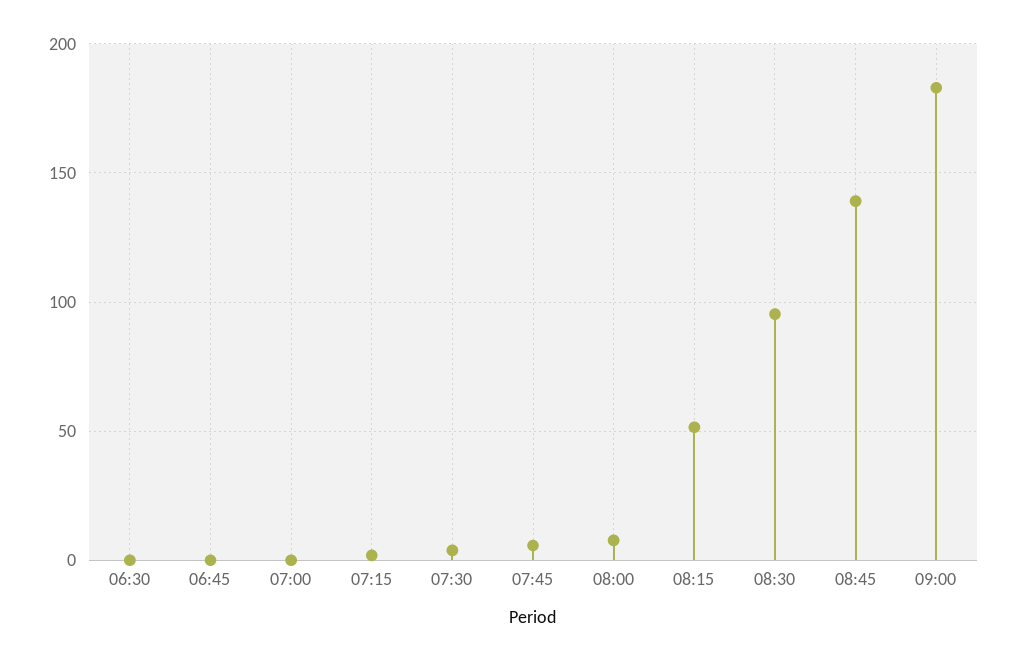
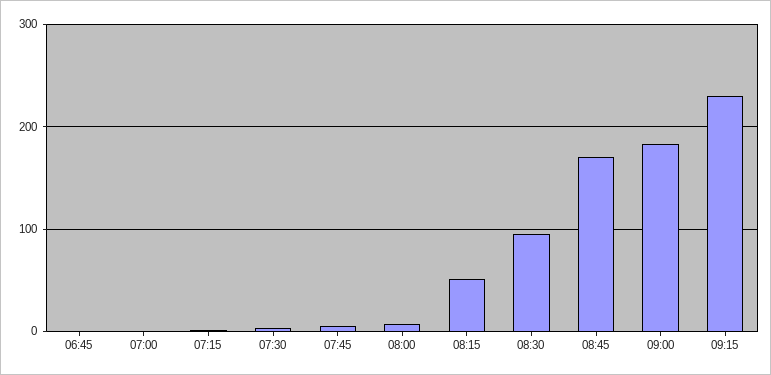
06:30: 0 -> none
08:45: 140 -> 170
09:15: none -> 230

